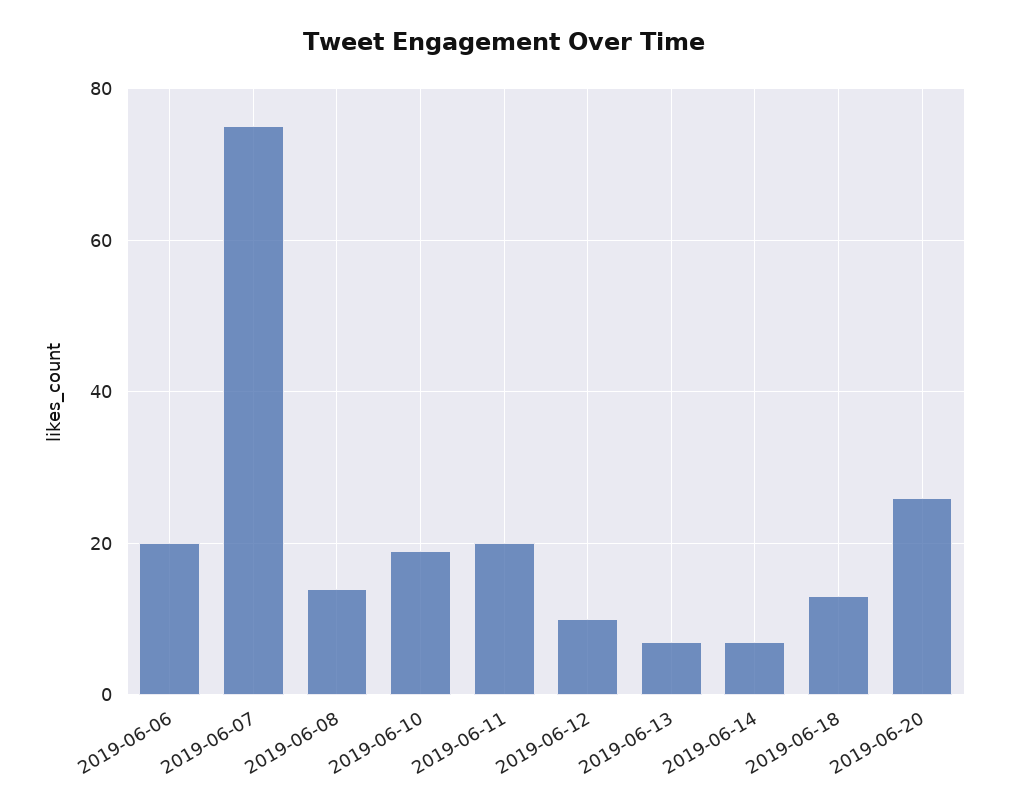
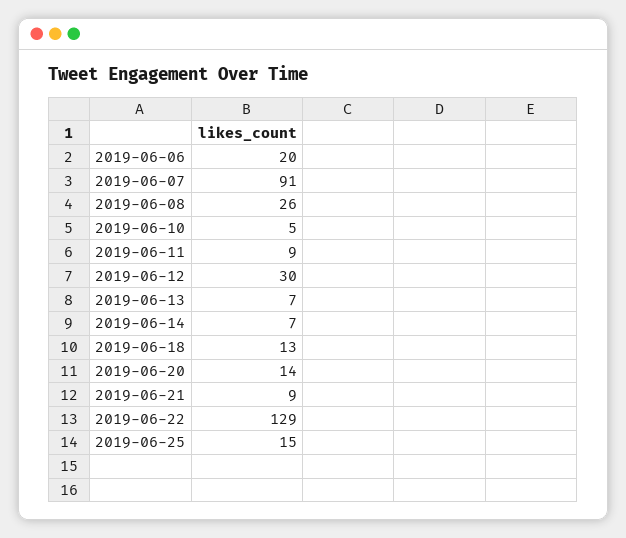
2019-06-07: 75 -> 91
2019-06-08: 15 -> 26
2019-06-10: 20 -> 5
2019-06-11: 20 -> 9
2019-06-12: 10 -> 30
2019-06-20: 25 -> 14
2019-06-21: none -> 9
2019-06-22: none -> 129
2019-06-25: none -> 15

